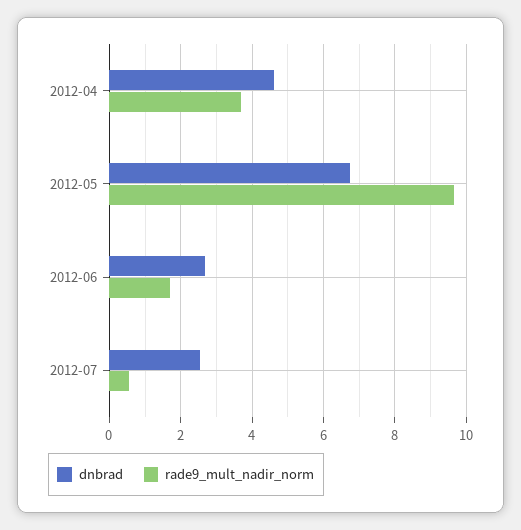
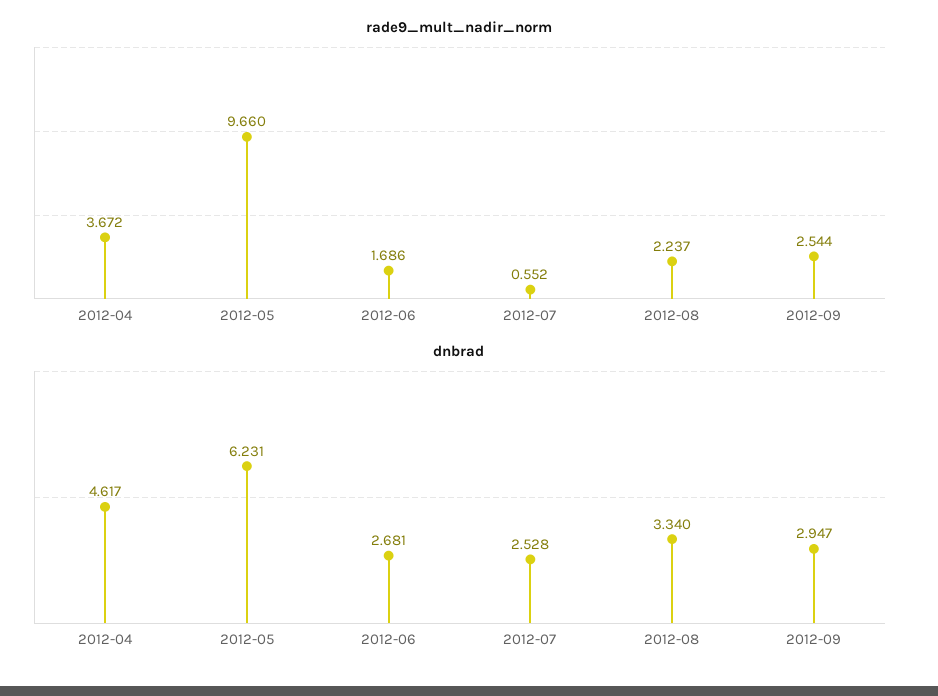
dnbrad, 2012-05: 6.8 -> 6.231
rade9_mult_nadir_norm, 2012-08: none -> 2.237
rade9_mult_nadir_norm, 2012-09: none -> 2.544
dnbrad, 2012-08: none -> 3.34
dnbrad, 2012-09: none -> 2.947

